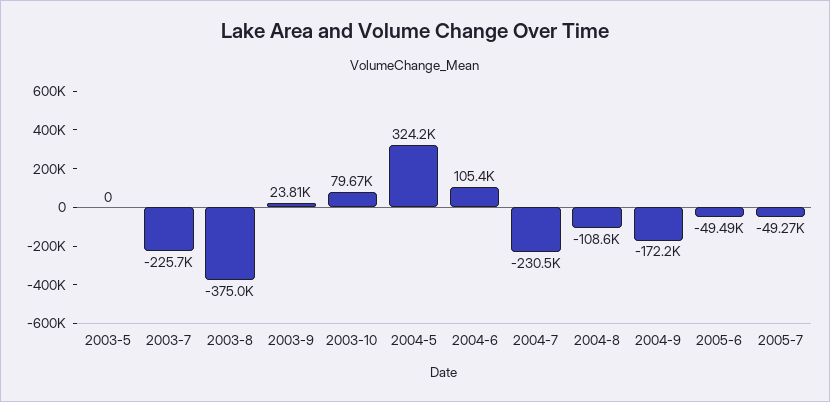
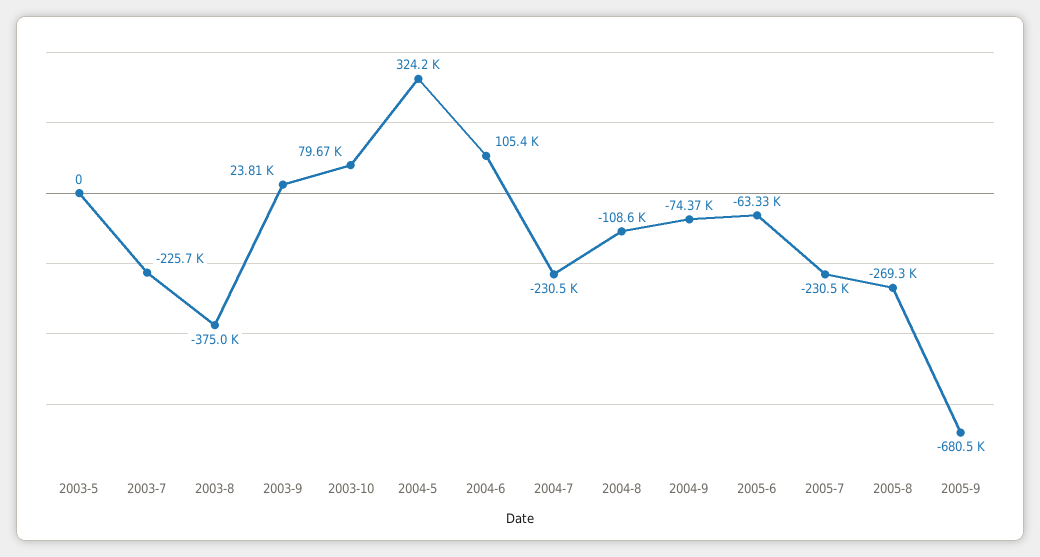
2004-9: -172200 -> -74370
2005-6: -49490 -> -63330
2005-7: -49270 -> -230500
2005-8: none -> -269300
2005-9: none -> -680500

